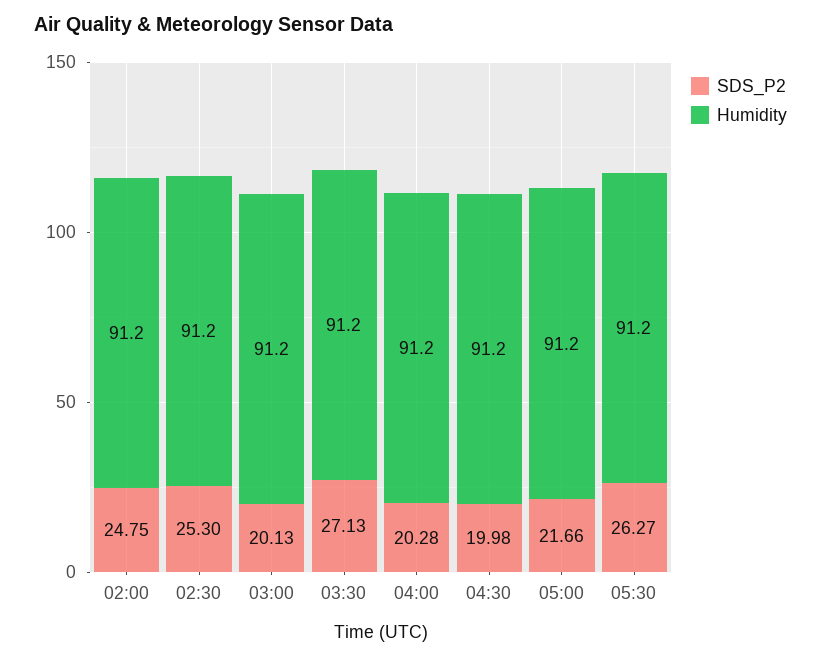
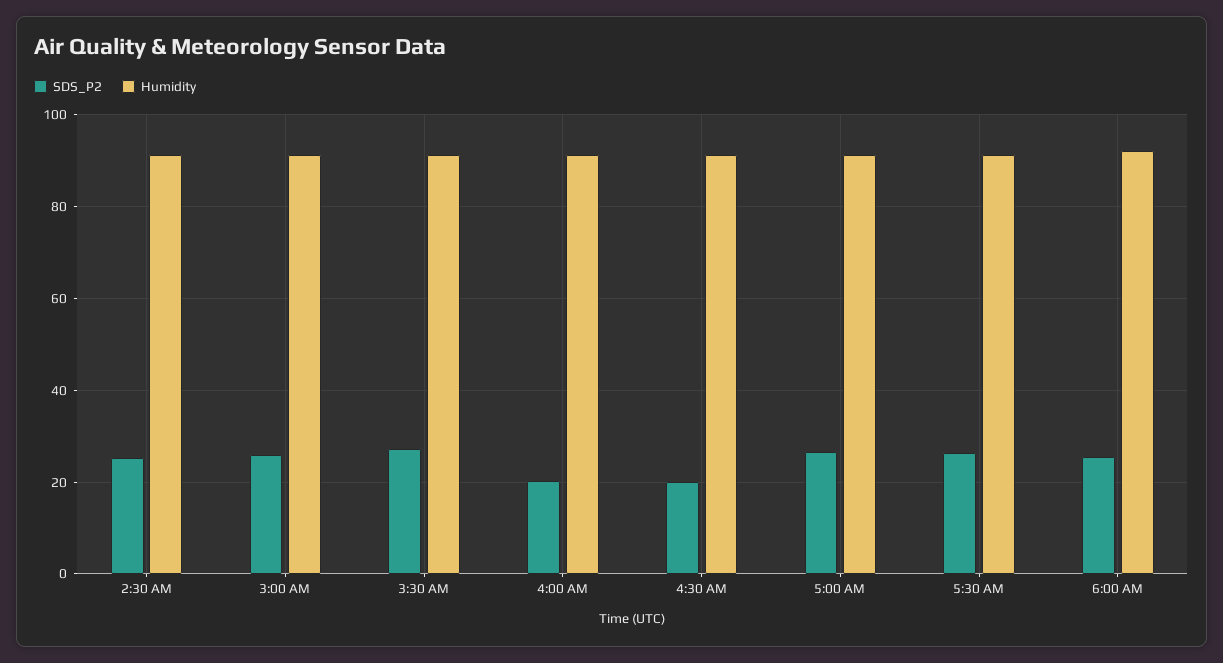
SDS_P2, 02:00: 24.75 -> none
Humidity, 02:00: 91.2 -> none
SDS_P2, 03:00: 20.13 -> 26
SDS_P2, 05:00: 21.66 -> 26
SDS_P2, 6:00 AM: none -> 26
Humidity, 6:00 AM: none -> 92

